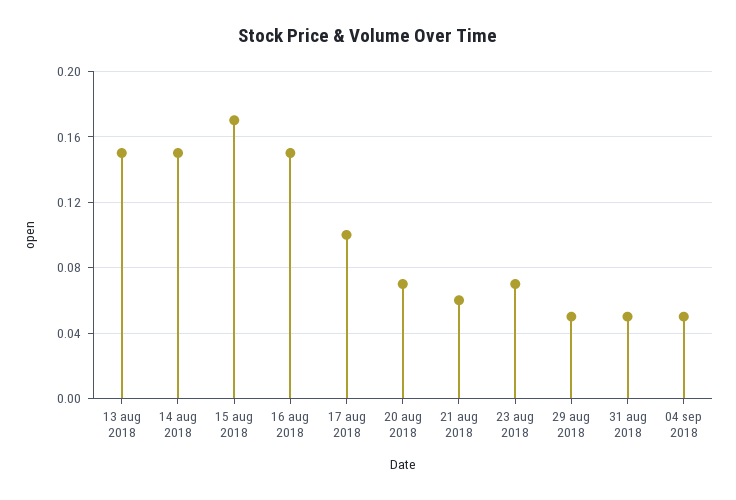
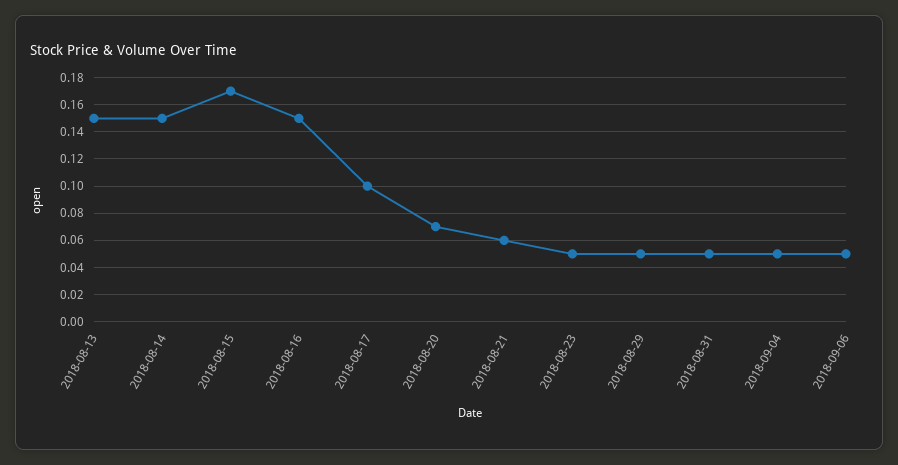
23 aug 2018: 0.07 -> 0.05
2018-09-06: none -> 0.05

